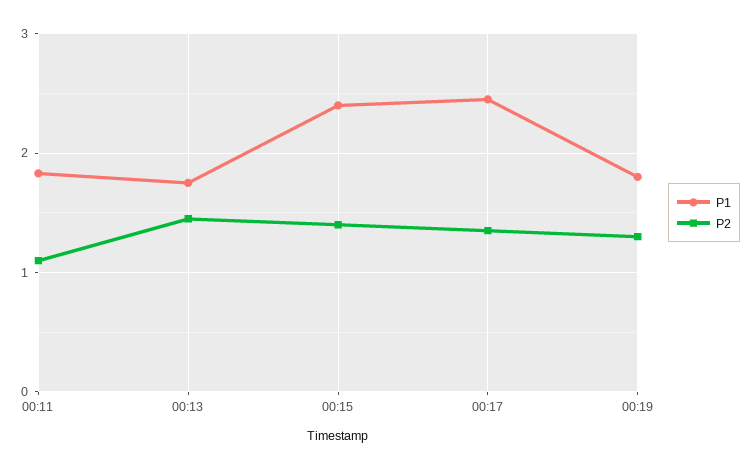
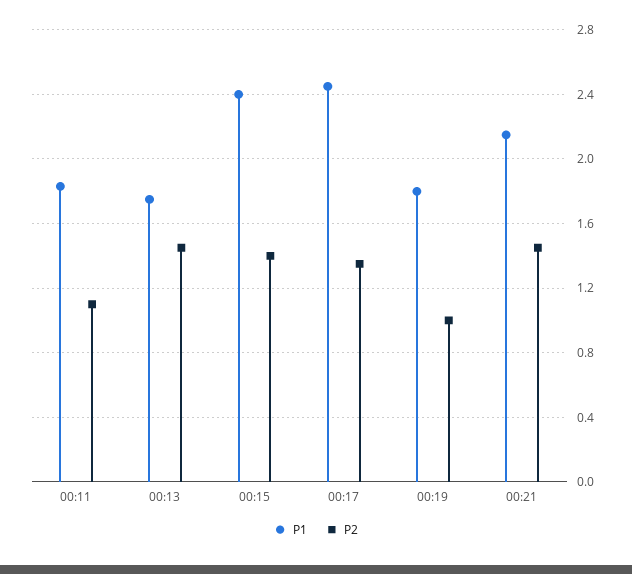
P2, 00:19: 1.3 -> 1
P1, 00:21: none -> 2.15
P2, 00:21: none -> 1.45

